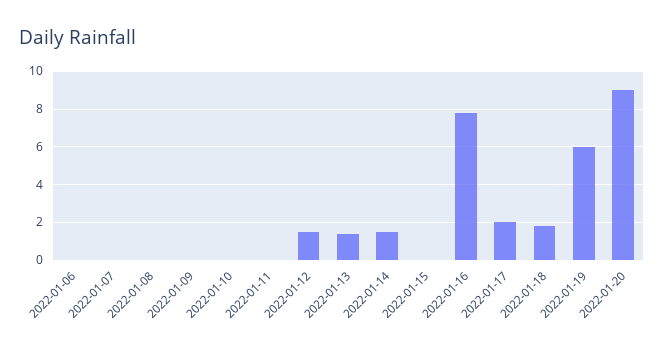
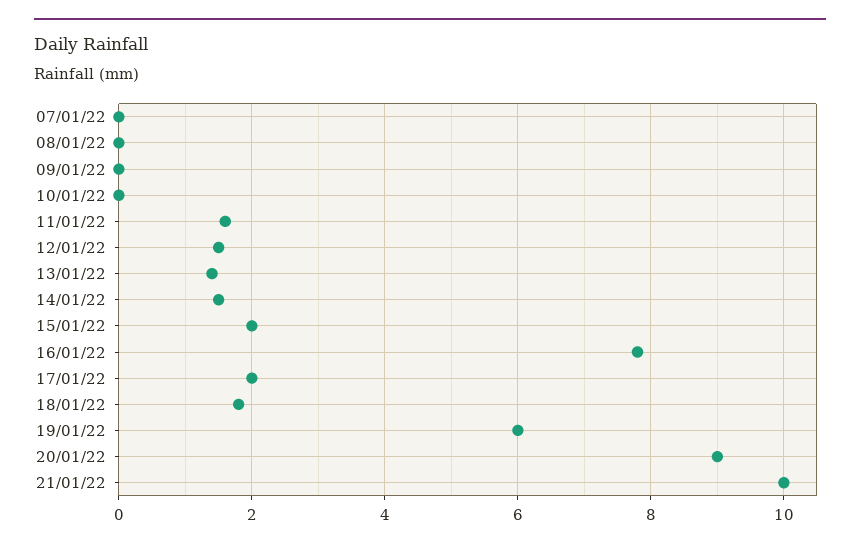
2022-01-06: 0 -> none
2022-01-11: 0 -> 1.5
2022-01-15: 0 -> 2
21/01/22: none -> 10

